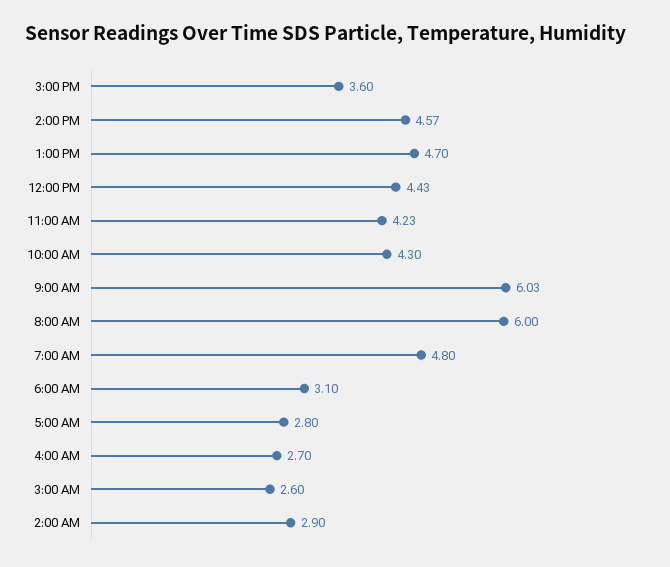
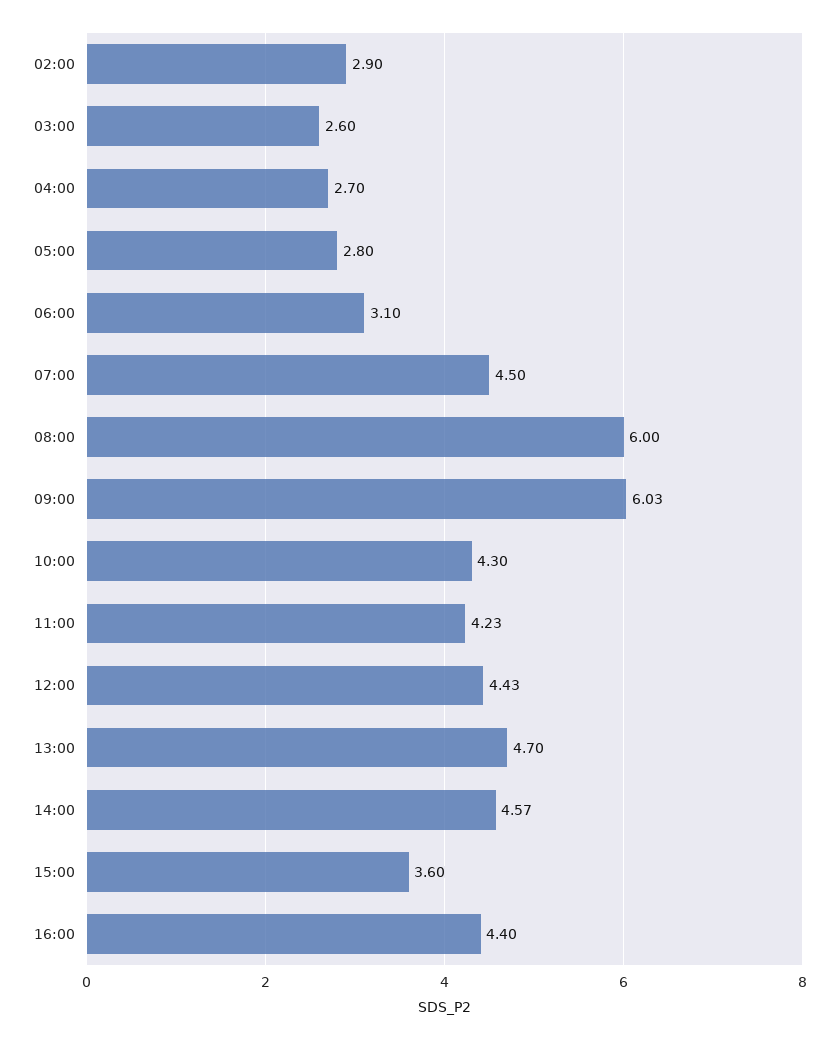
7:00 AM: 4.8 -> 4.5
16:00: none -> 4.4

